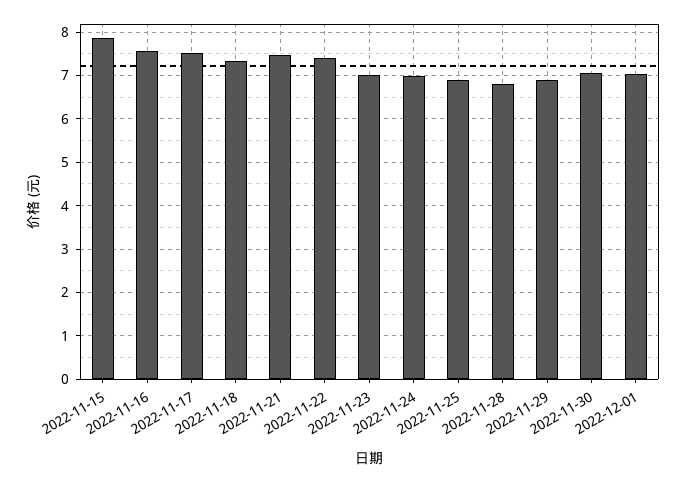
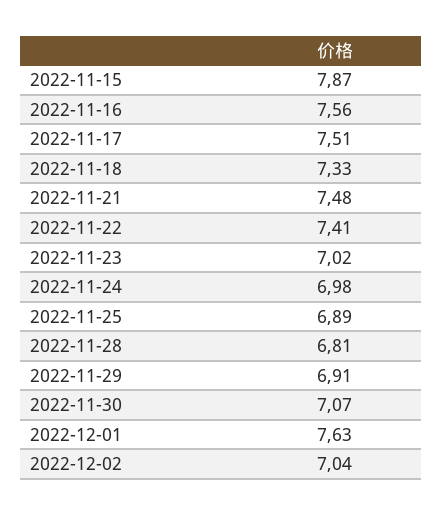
2022-12-01: 7 -> 7.63
2022-12-02: none -> 7.04

